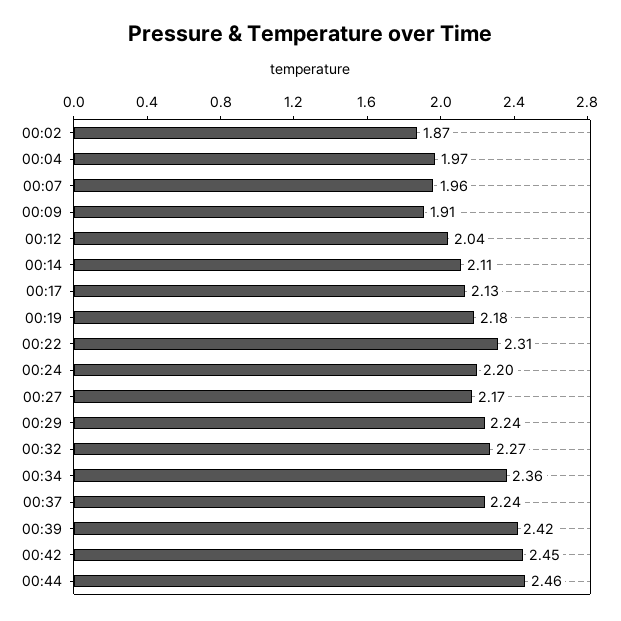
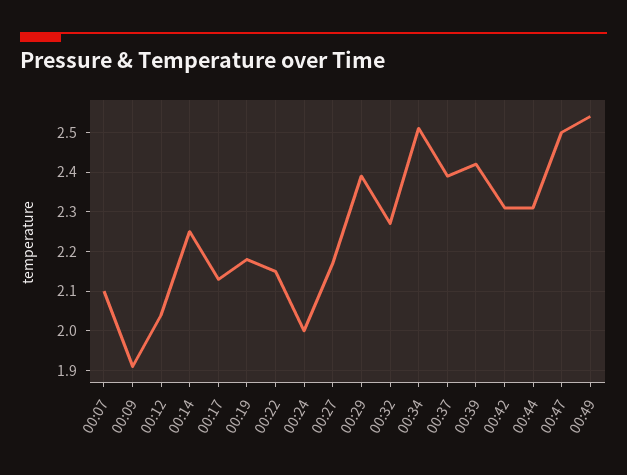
00:02: 1.87 -> none
00:04: 1.97 -> none
00:07: 1.96 -> 2.1
00:14: 2.11 -> 2.25
00:22: 2.31 -> 2.15
00:24: 2.2 -> 2
00:29: 2.24 -> 2.4
00:34: 2.36 -> 2.5
00:37: 2.24 -> 2.4
00:42: 2.45 -> 2.3
00:44: 2.46 -> 2.3
00:47: none -> 2.5
00:49: none -> 2.55

